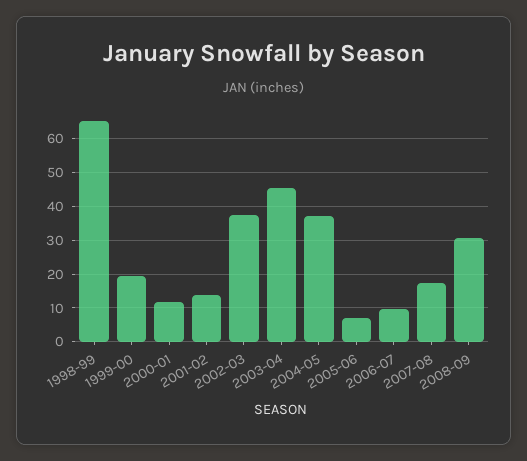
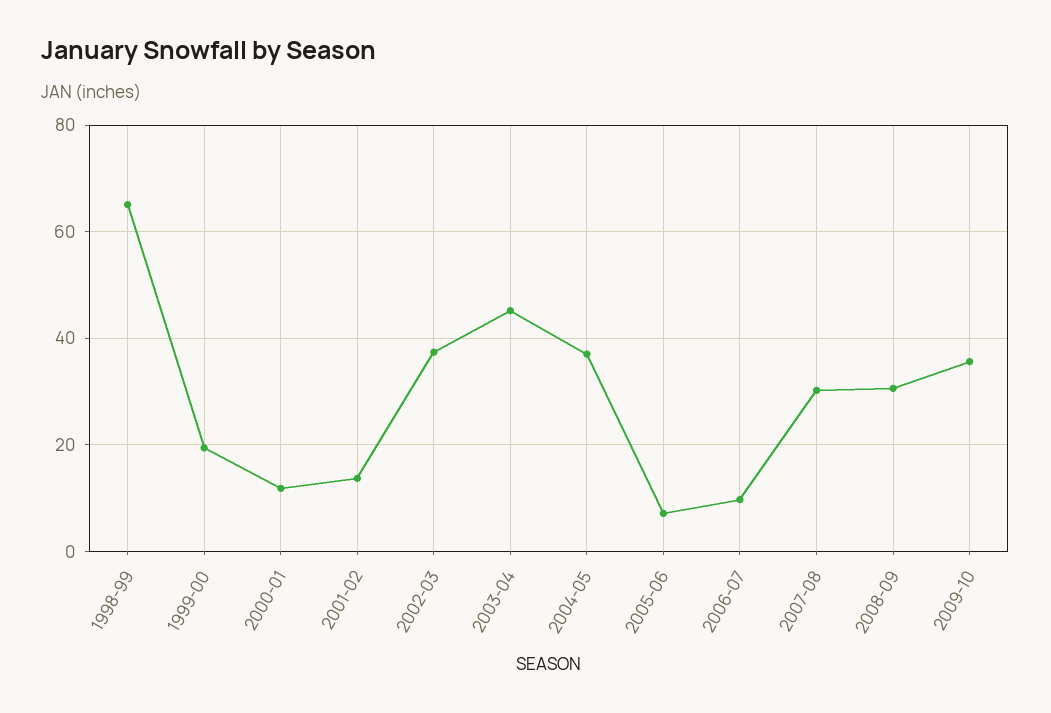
2007-08: 18 -> 30
2009-10: none -> 36

